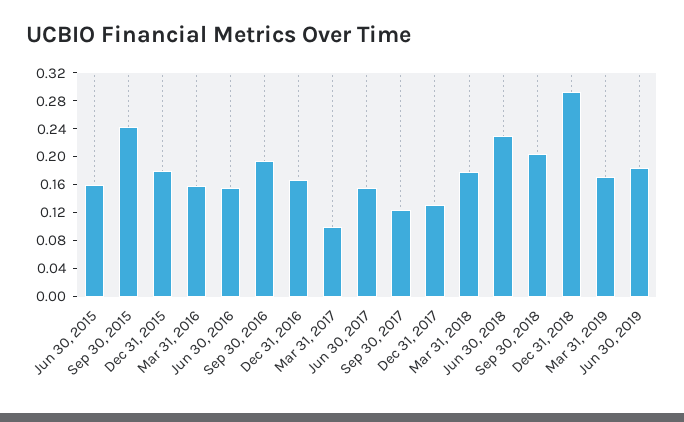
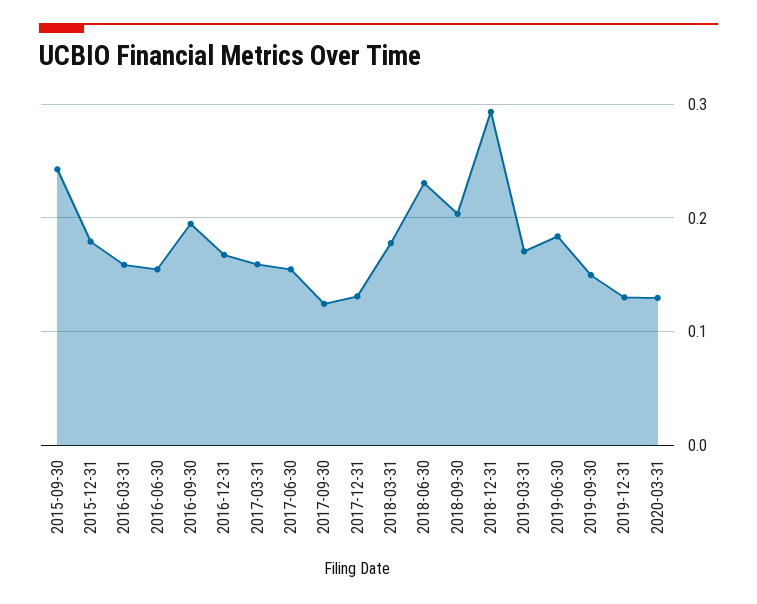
Jun 30, 2015: 0.16 -> none
Mar 31, 2017: 0.1 -> 0.16
2019-09-30: none -> 0.15
2019-12-31: none -> 0.13
2020-03-31: none -> 0.13

